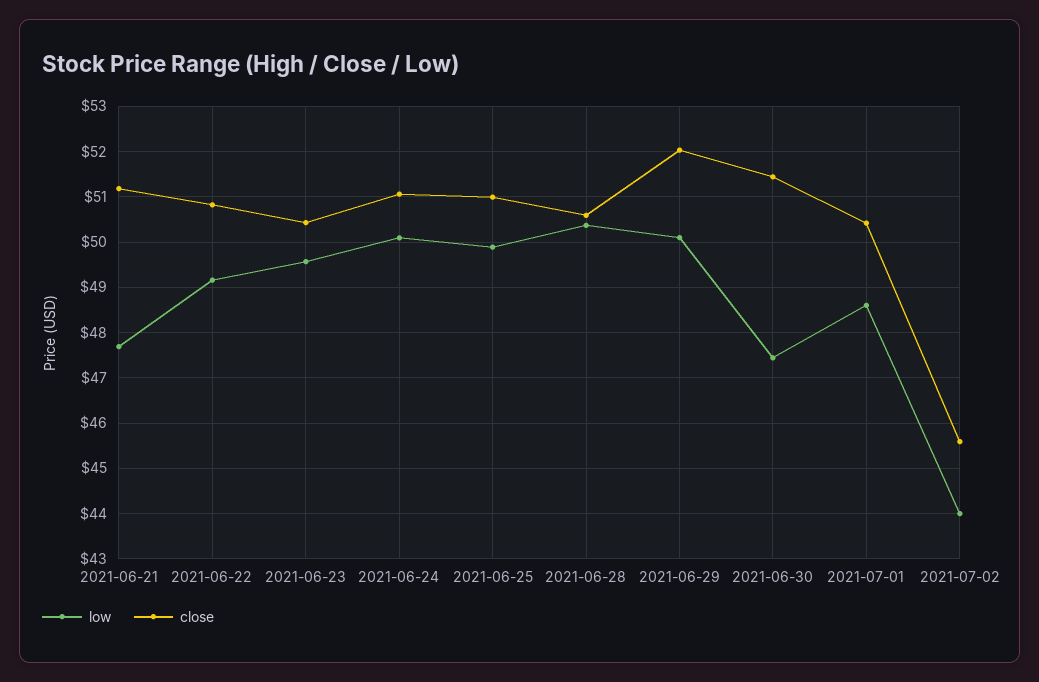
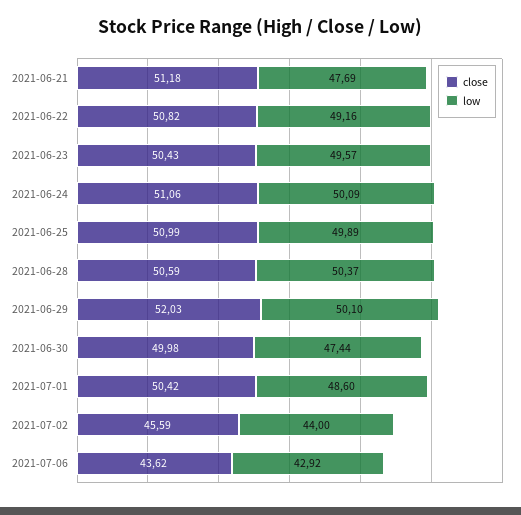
close, 2021-06-30: 51.4 -> 49.98
close, 2021-07-06: none -> 43.62
low, 2021-07-06: none -> 42.92

